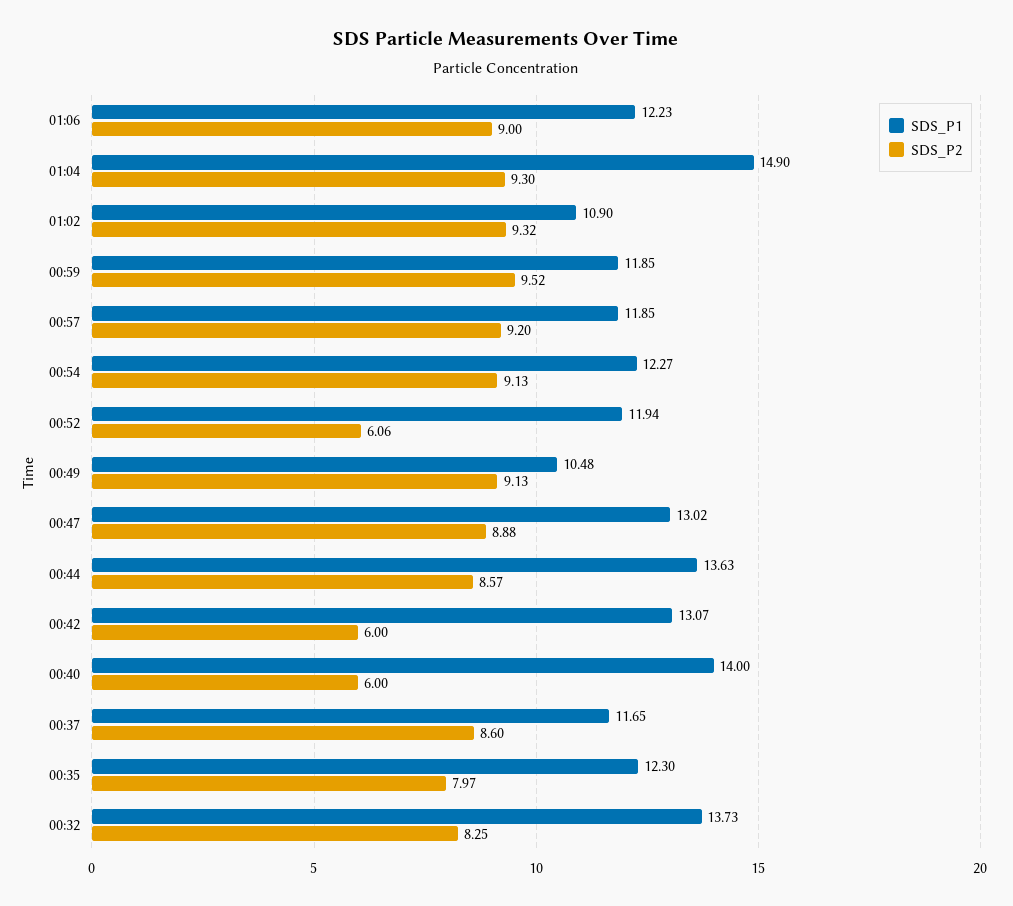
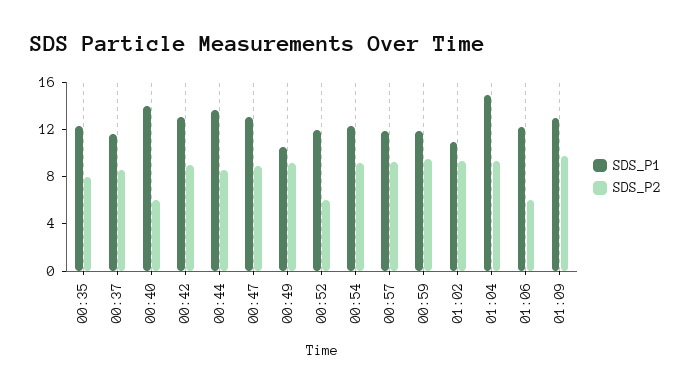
SDS_P2, 01:06: 9 -> 6
SDS_P2, 00:42: 6 -> 9
SDS_P1, 00:32: 13.73 -> none
SDS_P2, 00:32: 8.25 -> none
SDS_P1, 01:09: none -> 13
SDS_P2, 01:09: none -> 10

